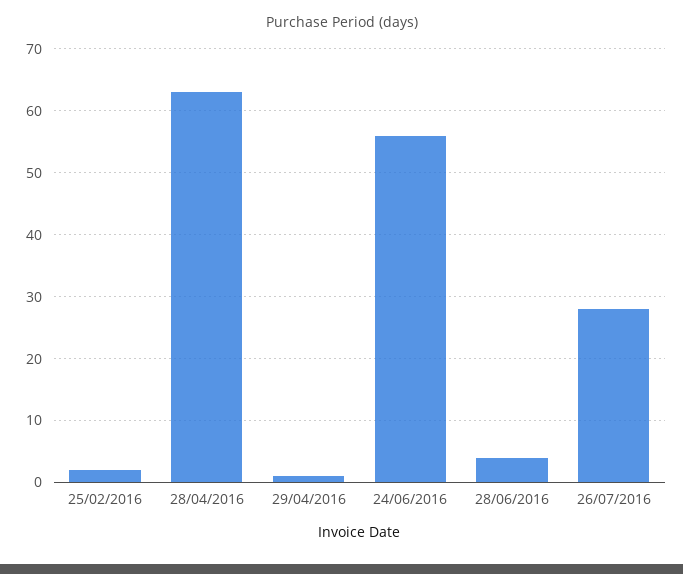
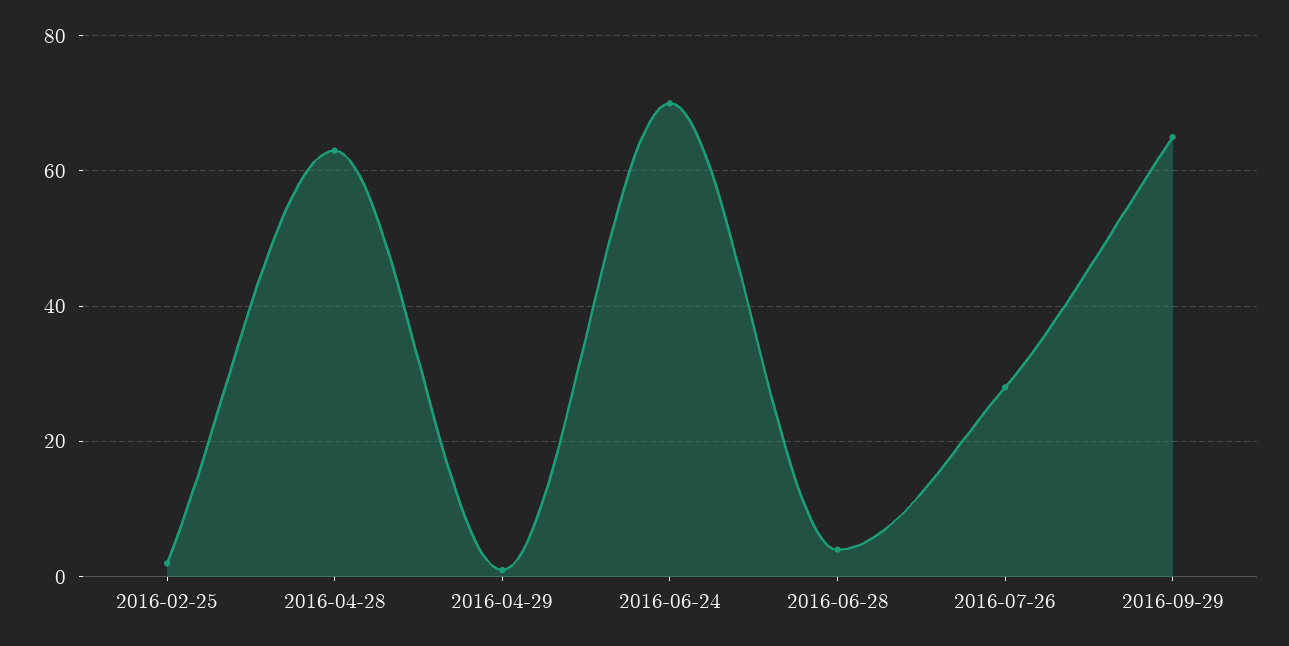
24/06/2016: 56 -> 70
2016-09-29: none -> 65

